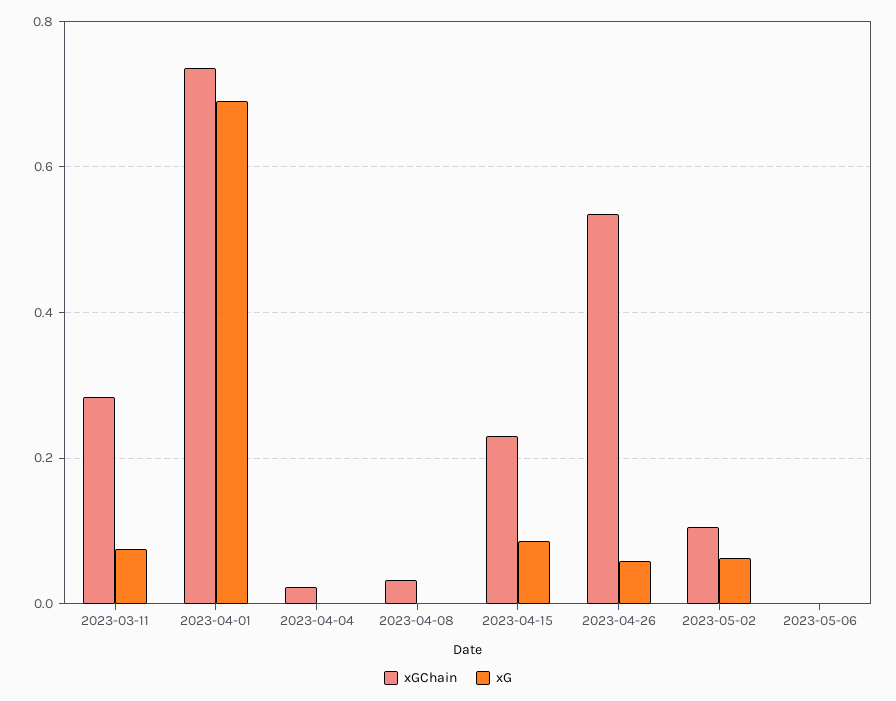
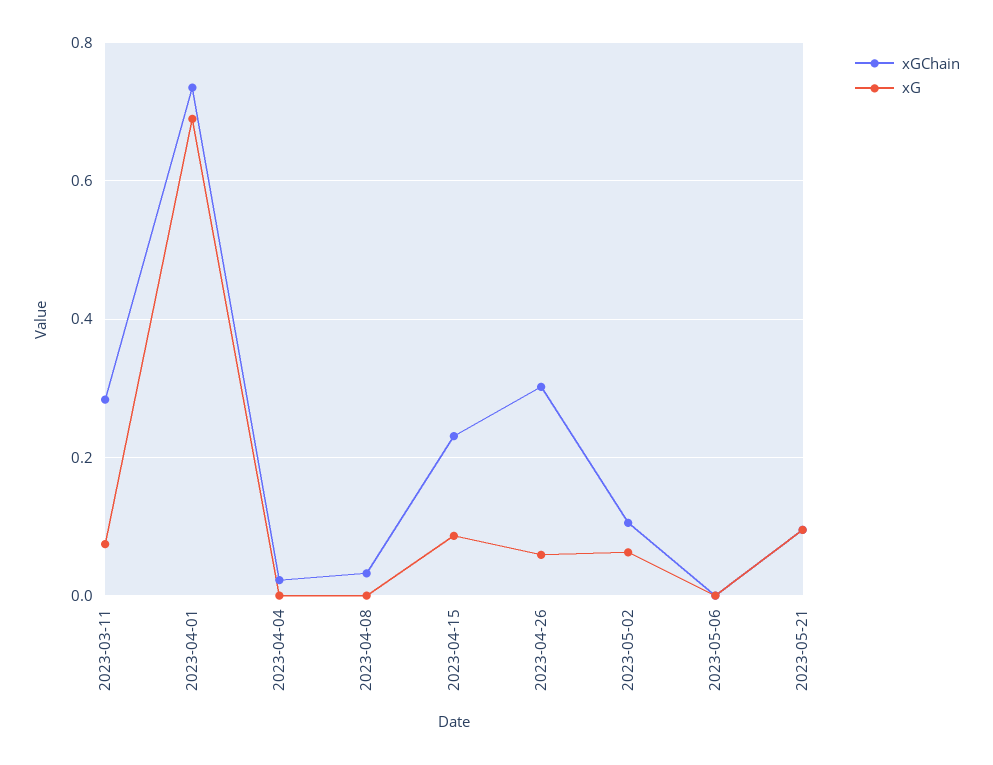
xGChain, 2023-04-26: 0.54 -> 0.3
xGChain, 2023-05-21: none -> 0.1
xG, 2023-05-21: none -> 0.1

